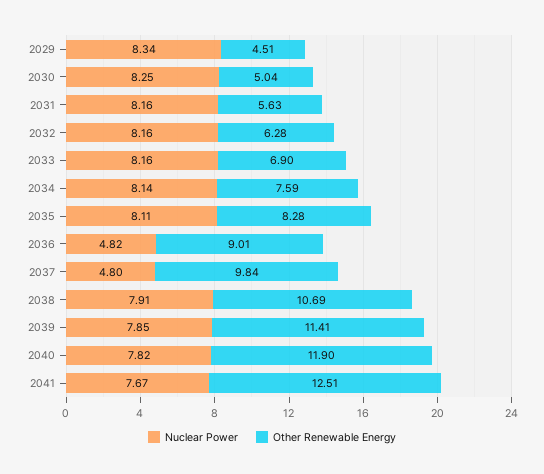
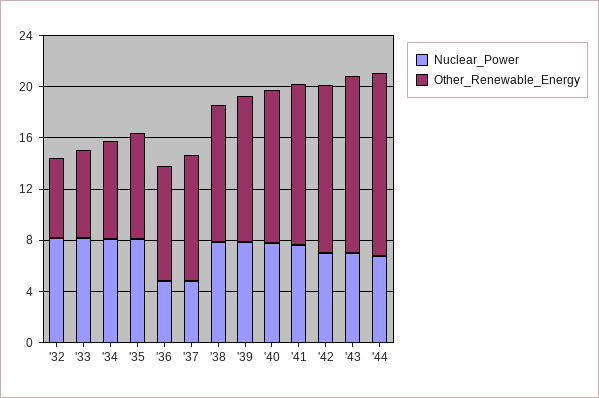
Nuclear Power, 2029: 8.34 -> none
Other Renewable Energy, 2029: 4.51 -> none
Nuclear Power, 2030: 8.25 -> none
Other Renewable Energy, 2030: 5.04 -> none
Nuclear Power, 2031: 8.16 -> none
Other Renewable Energy, 2031: 5.63 -> none
Nuclear Power, '42: none -> 7
Other Renewable Energy, '42: none -> 13
Nuclear Power, '43: none -> 7
Other Renewable Energy, '43: none -> 14
Nuclear Power, '44: none -> 7
Other Renewable Energy, '44: none -> 14

